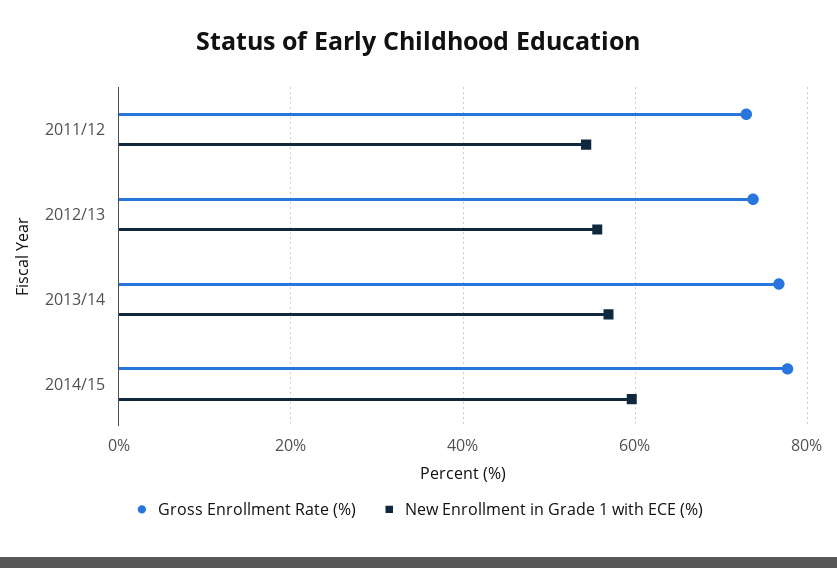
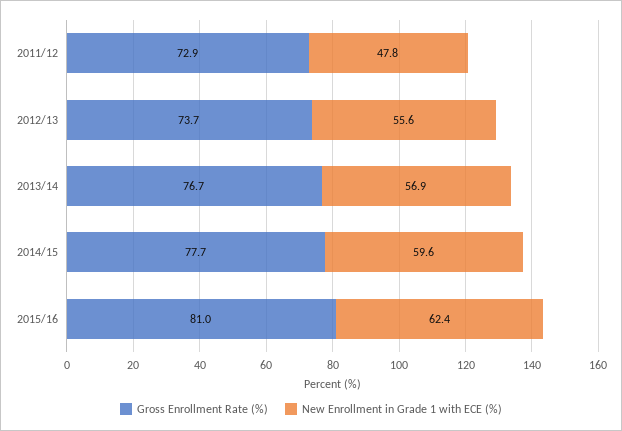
New Enrollment in Grade 1 with ECE (%), 2011/12: 54 -> 47.8
Gross Enrollment Rate (%), 2015/16: none -> 81
New Enrollment in Grade 1 with ECE (%), 2015/16: none -> 62.4

